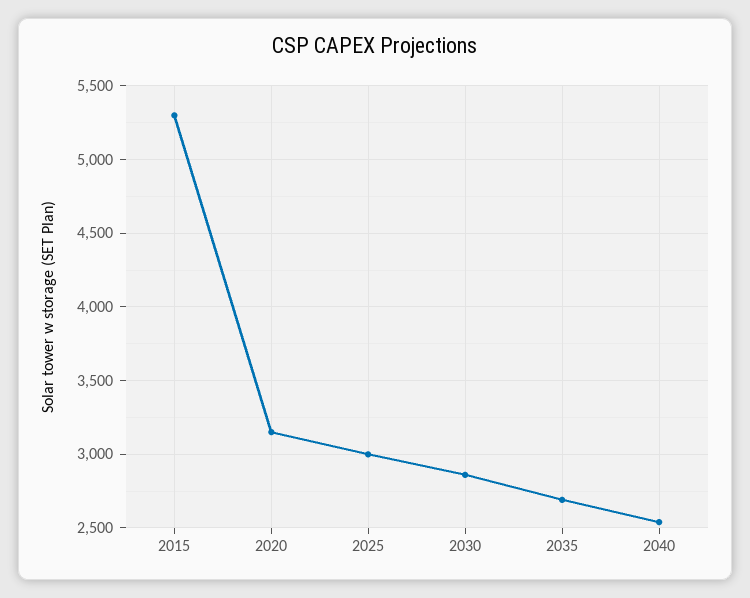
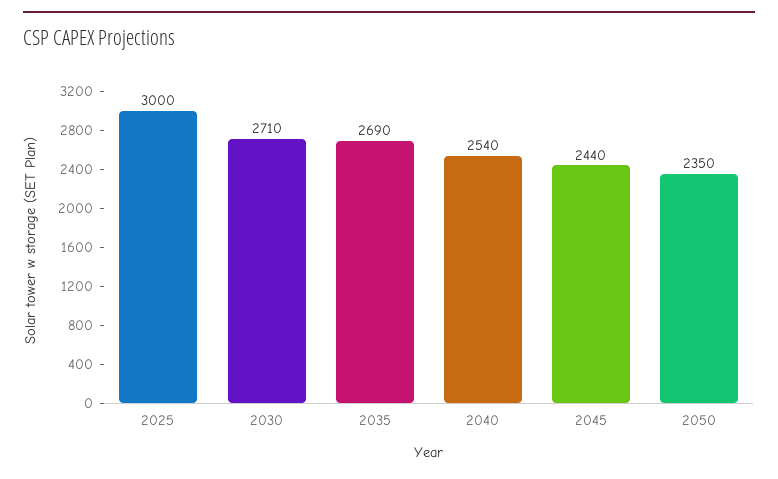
2015: 5300 -> none
2020: 3150 -> none
2030: 2850 -> 2710
2045: none -> 2440
2050: none -> 2350

